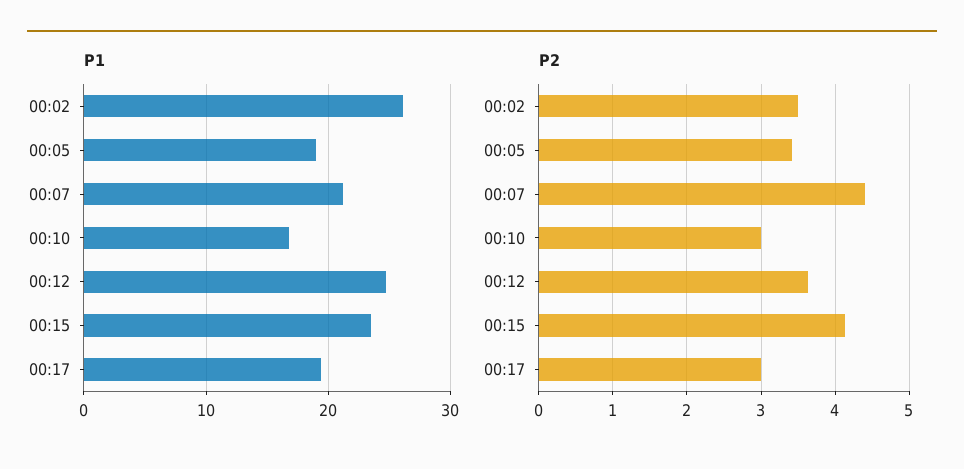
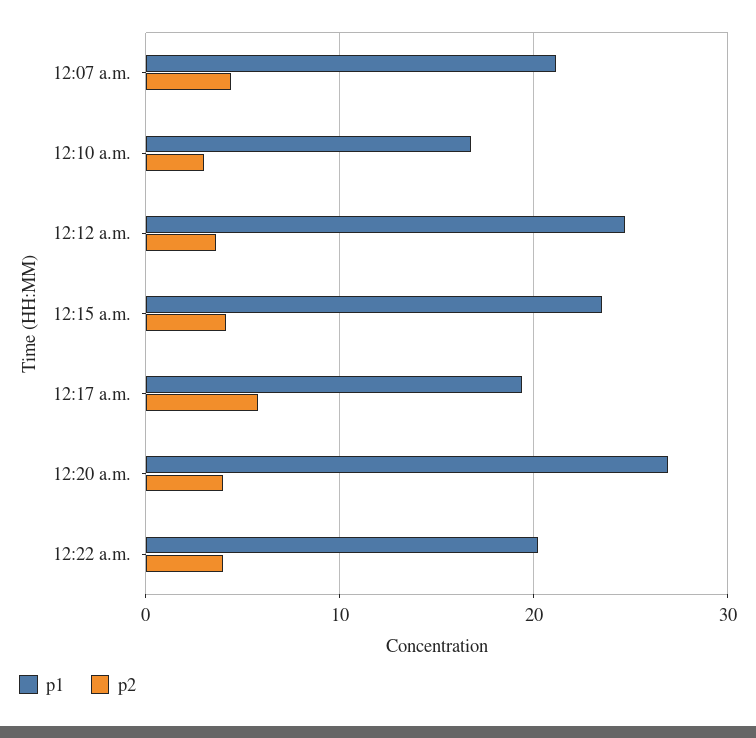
P1, 00:02: 26 -> none
P1, 00:05: 19 -> none
P2, 00:02: 3.5 -> none
P2, 00:05: 3.4 -> none
P2, 00:17: 3 -> 6
P1, 12:20 a.m.: none -> 27
P2, 12:20 a.m.: none -> 4
P1, 12:22 a.m.: none -> 20
P2, 12:22 a.m.: none -> 4

